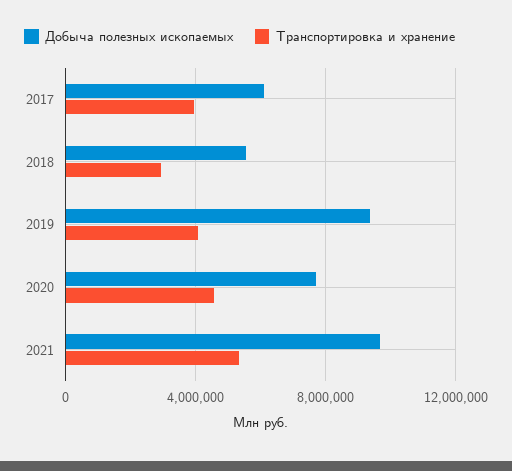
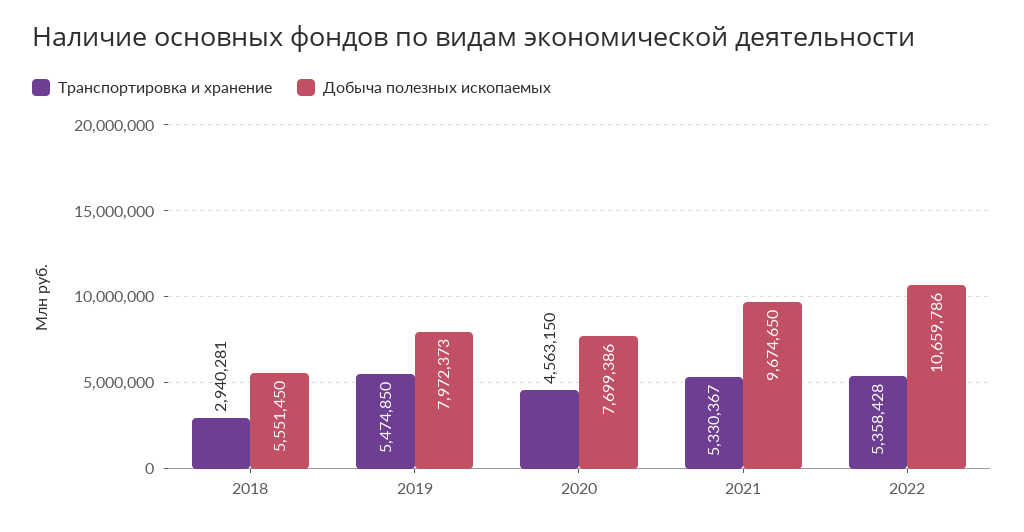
Добыча полезных ископаемых, 2017: 6000000 -> none
Транспортировка и хранение, 2017: 4000000 -> none
Добыча полезных ископаемых, 2019: 9500000 -> 7972373
Транспортировка и хранение, 2019: 4000000 -> 5474850
Транспортировка и хранение, 2022: none -> 5358428
Добыча полезных ископаемых, 2022: none -> 10659786

